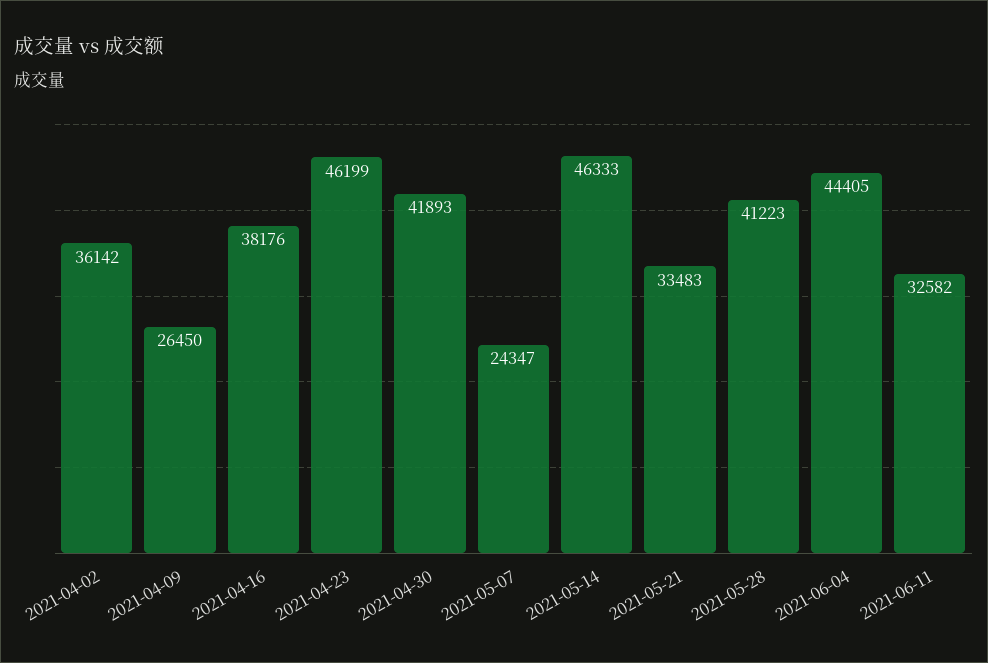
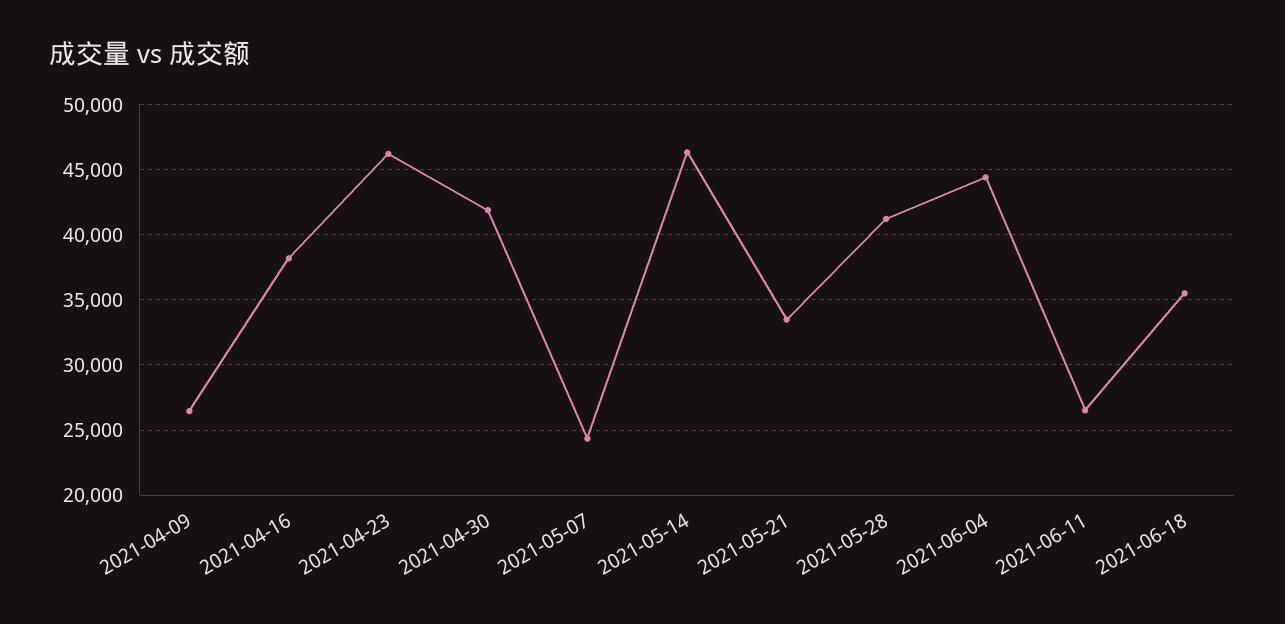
2021-04-02: 36142 -> none
2021-06-11: 32582 -> 26500
2021-06-18: none -> 35500

